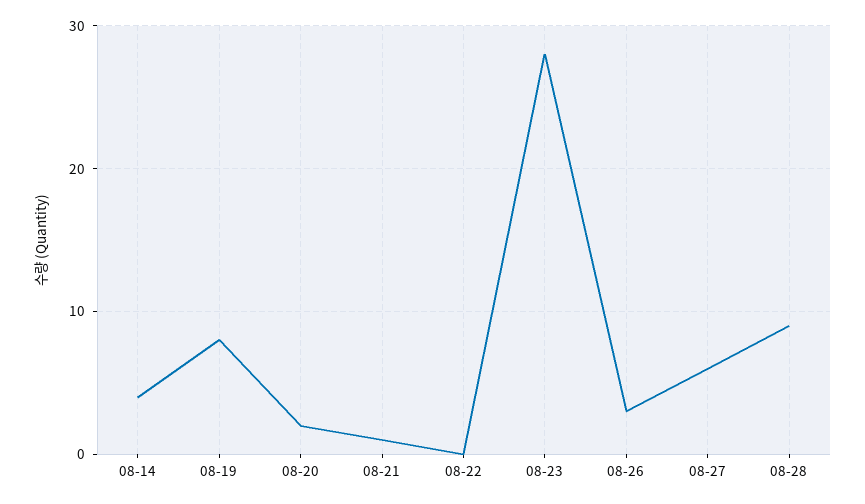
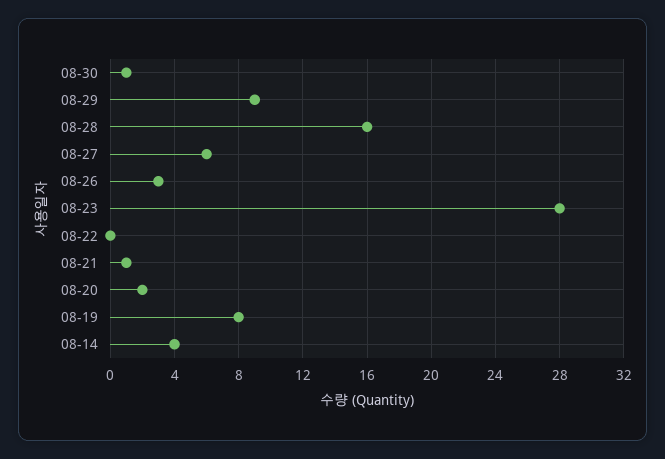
08-28: 9 -> 16
08-30: none -> 1
08-29: none -> 9

